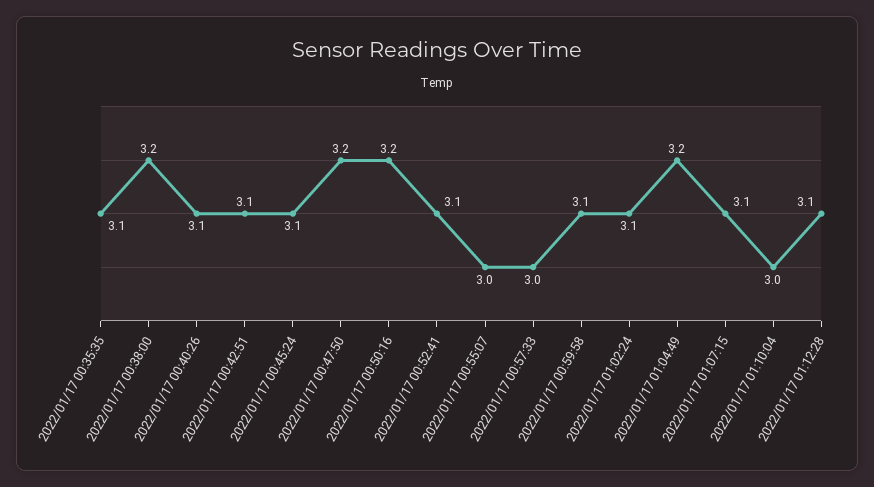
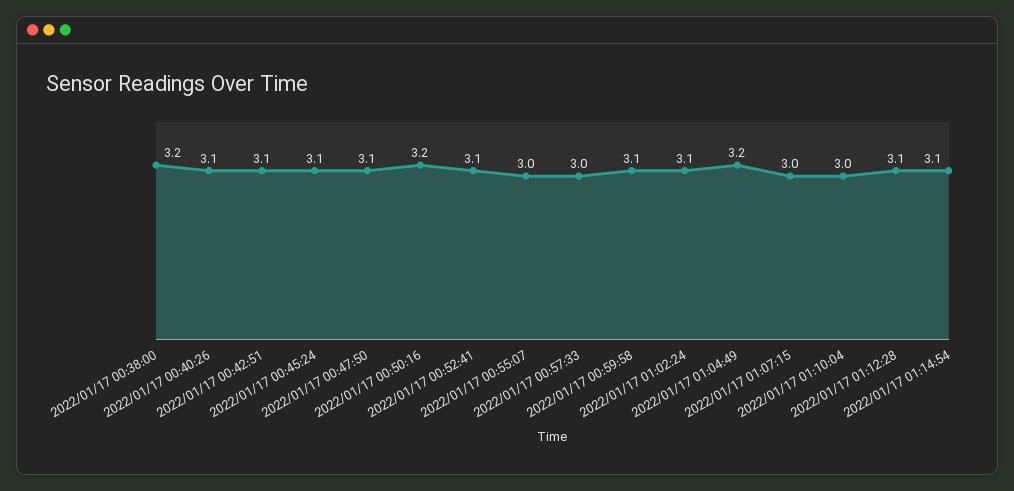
2022/01/17 00:35:35: 3.1 -> none
2022/01/17 00:47:50: 3.2 -> 3.1
2022/01/17 01:07:15: 3.1 -> 3
2022/01/17 01:14:54: none -> 3.1

